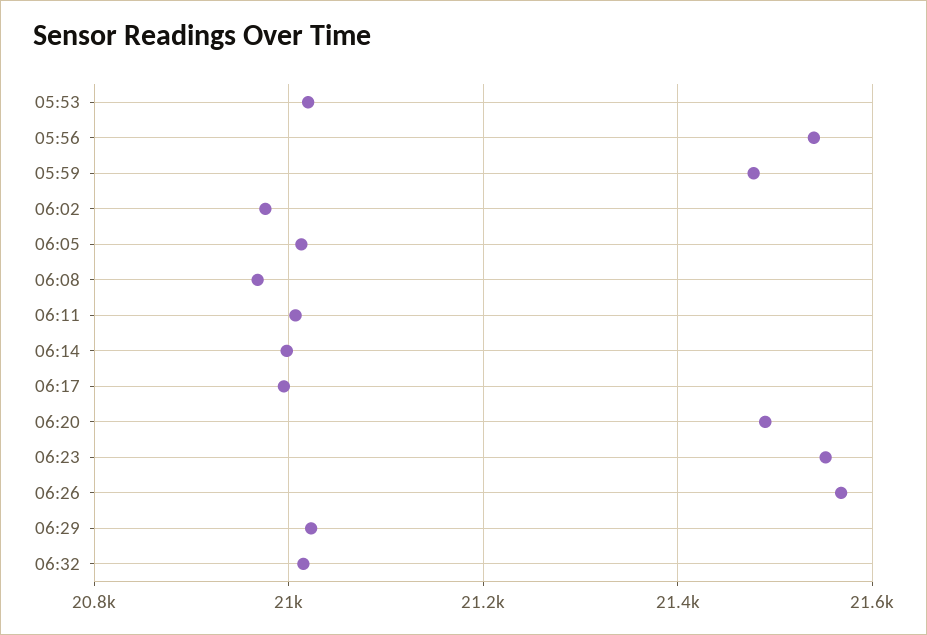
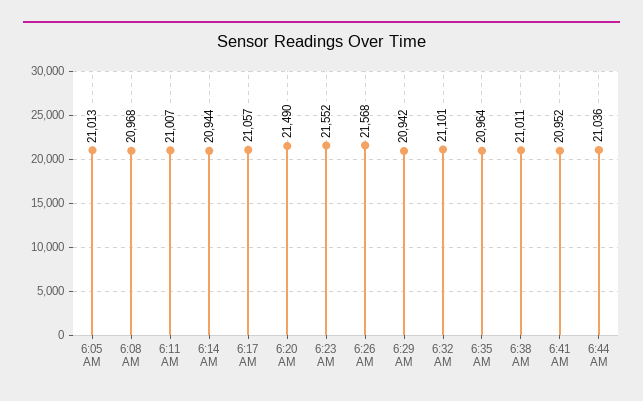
05:53: 21020 -> none
05:56: 21540 -> none
05:59: 21480 -> none
06:02: 20980 -> none
06:14: 21000 -> 20944
06:17: 21000 -> 21057
06:29: 21020 -> 20942
06:32: 21020 -> 21101
6:35 AM: none -> 20964
6:38 AM: none -> 21011
6:41 AM: none -> 20952
6:44 AM: none -> 21036

